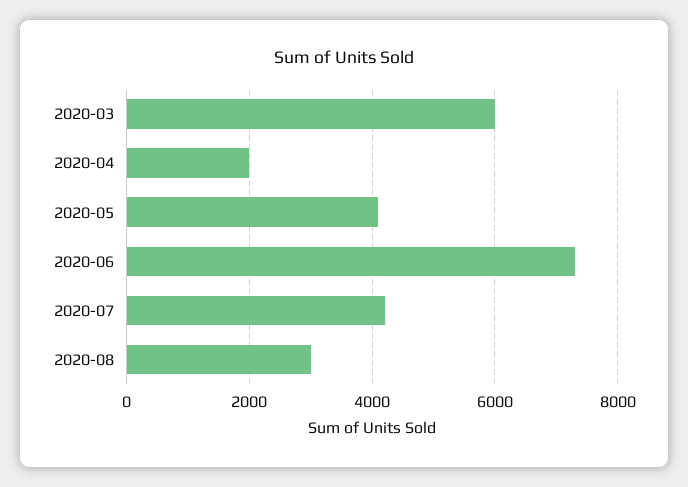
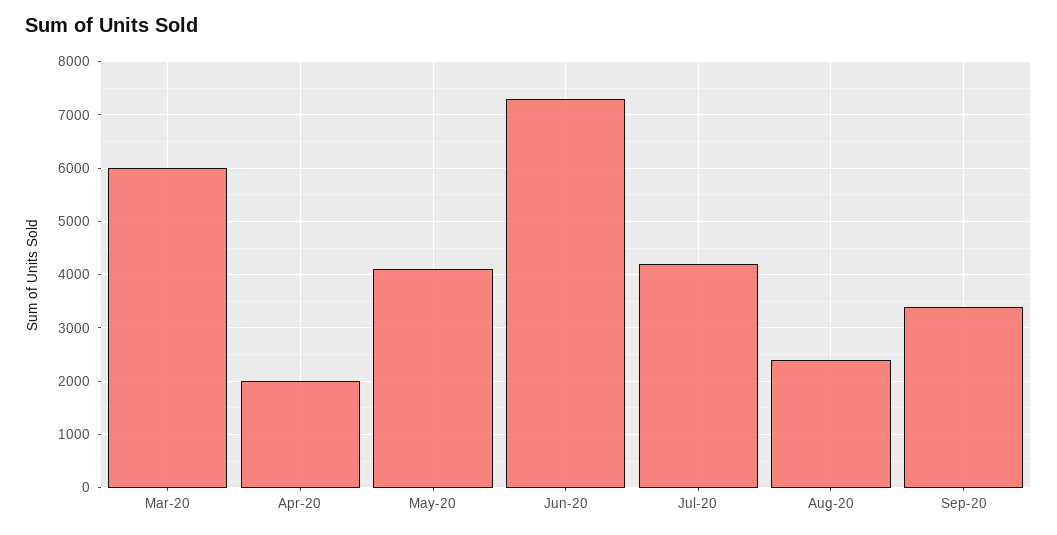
2020-08: 3000 -> 2400
Sep-20: none -> 3400

